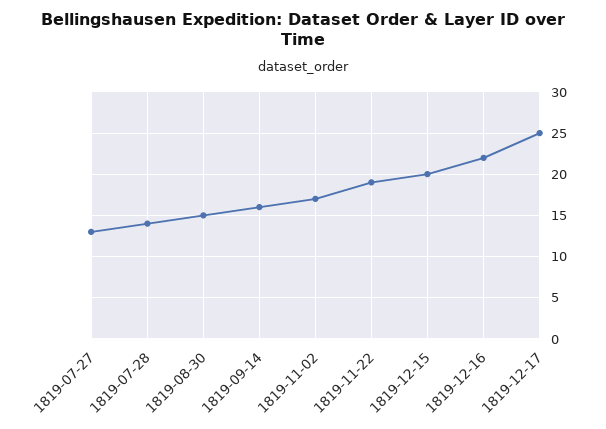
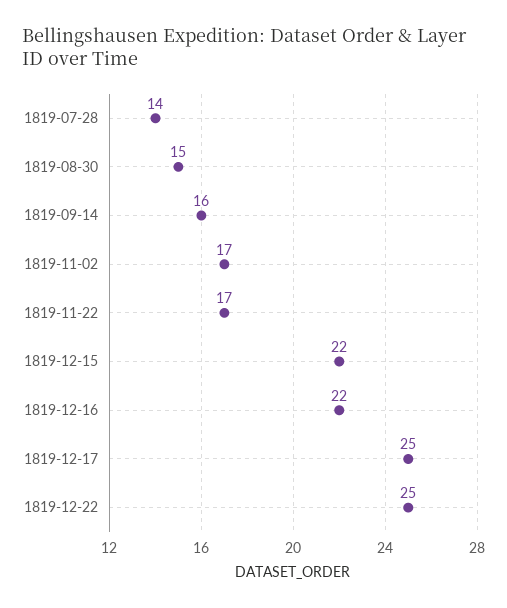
1819-07-27: 13 -> none
1819-11-22: 19 -> 17
1819-12-15: 20 -> 22
1819-12-22: none -> 25

